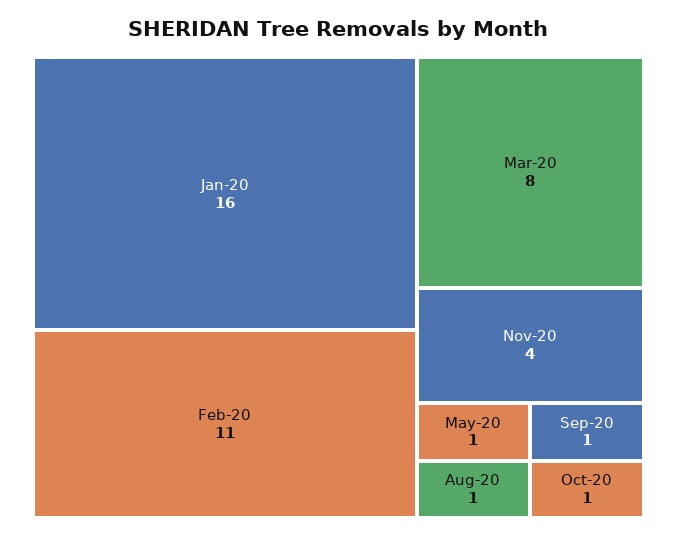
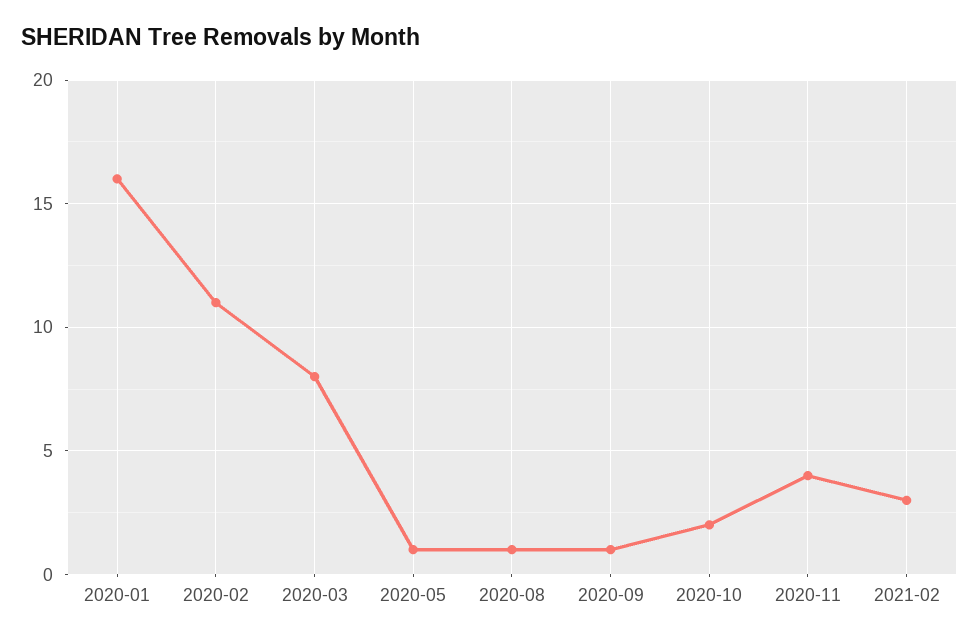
Oct-20: 1 -> 2
2021-02: none -> 3

